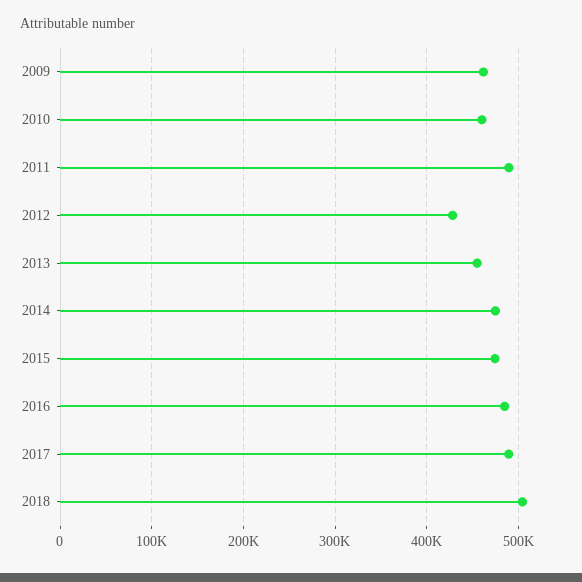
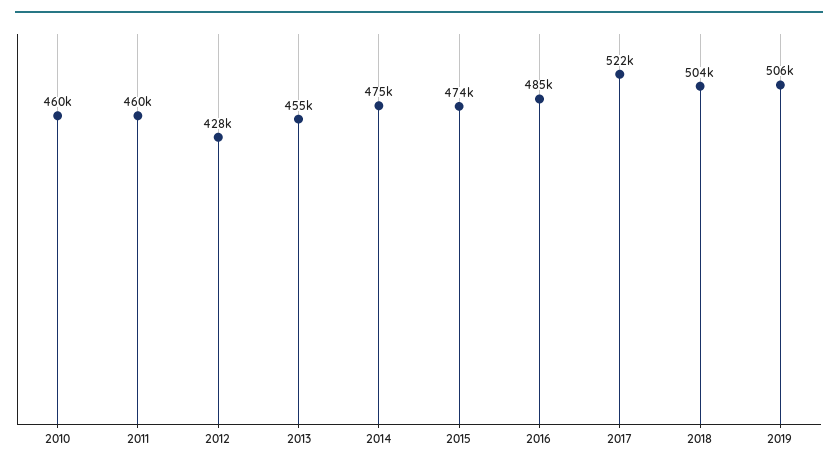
2009: 460000 -> none
2011: 490000 -> 460000
2017: 490000 -> 522000
2019: none -> 506000

